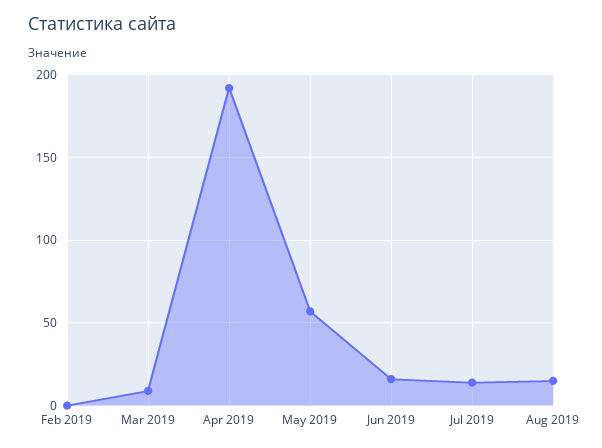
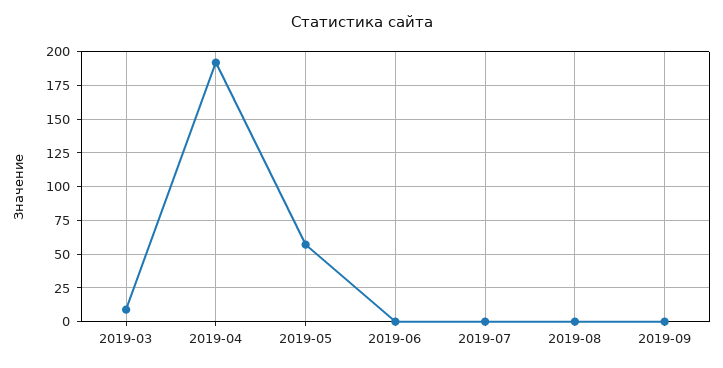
Feb 2019: 0 -> none
Jun 2019: 15 -> 0
Jul 2019: 15 -> 0
Aug 2019: 15 -> 0
2019-09: none -> 0

